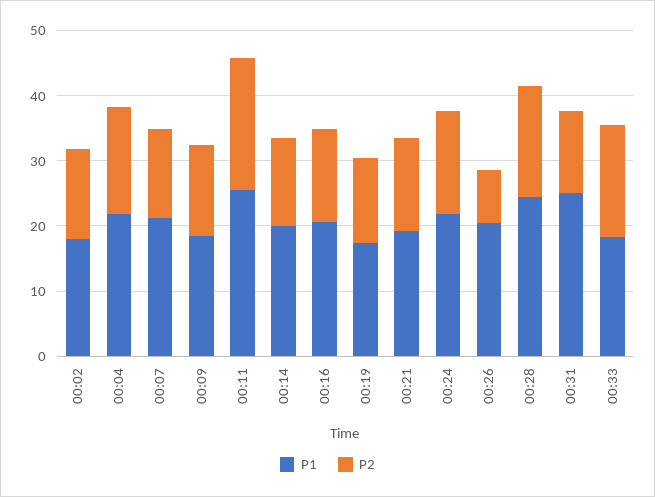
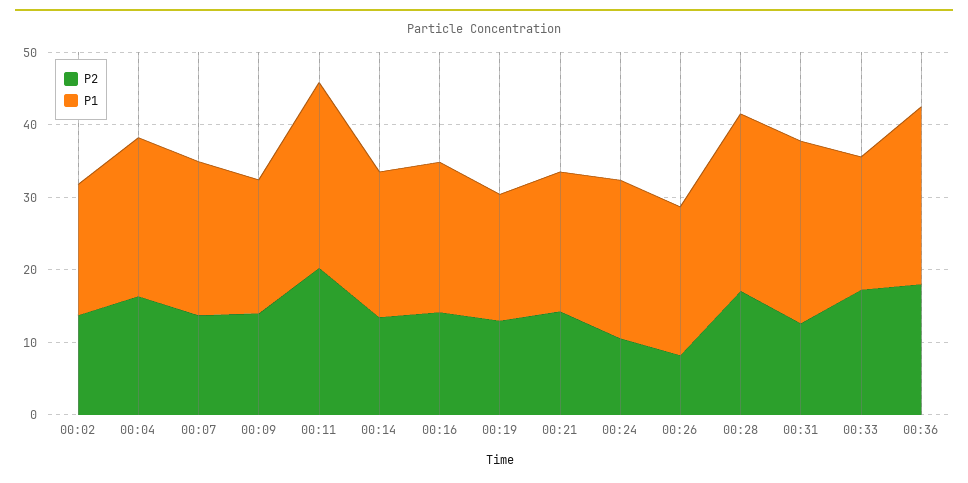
P2, 00:24: 16 -> 10
P2, 00:36: none -> 18
P1, 00:36: none -> 24

